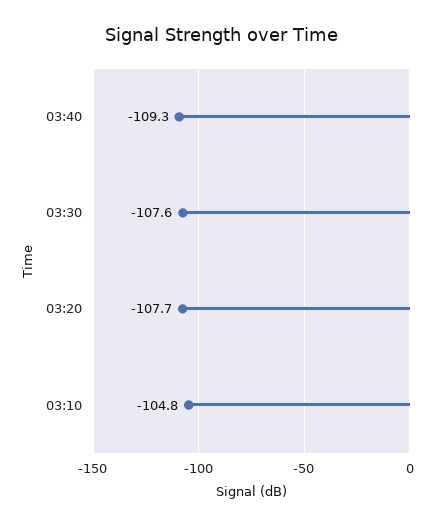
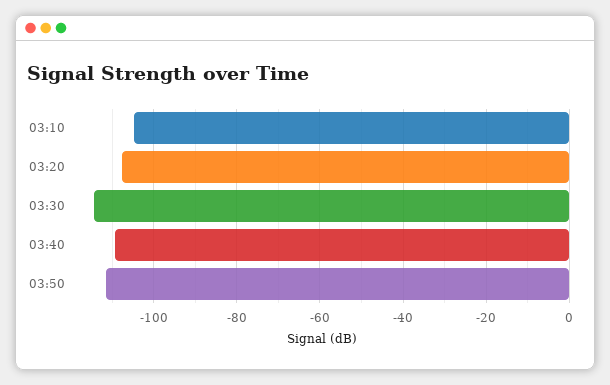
03:30: -107.6 -> -114
03:50: none -> -112

